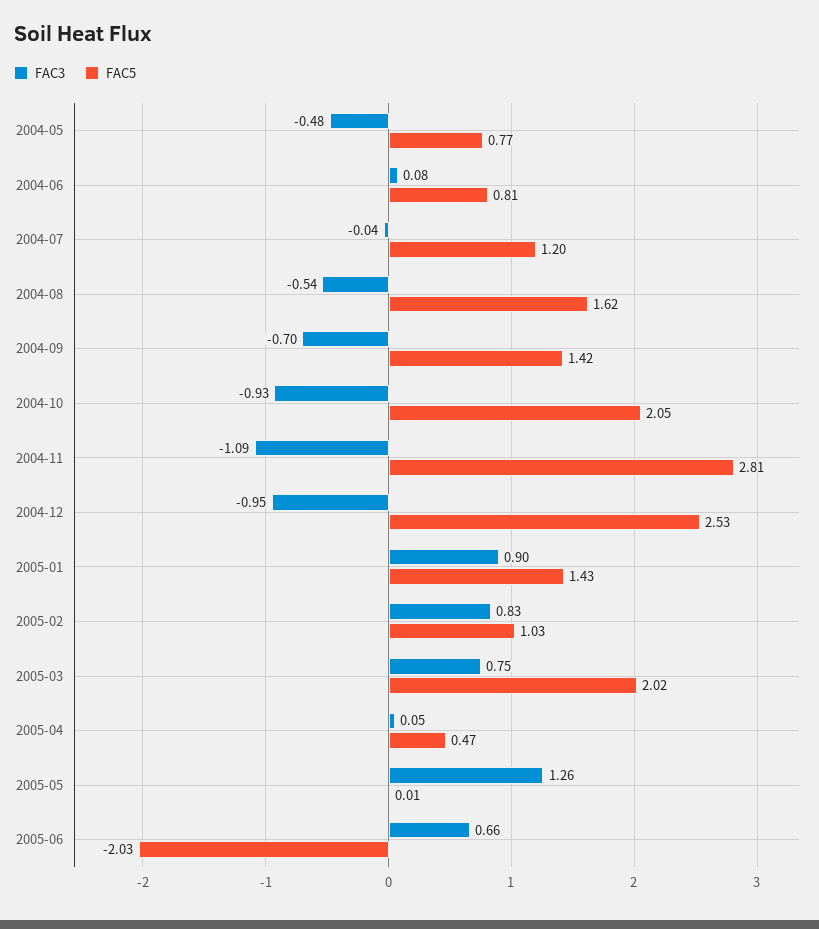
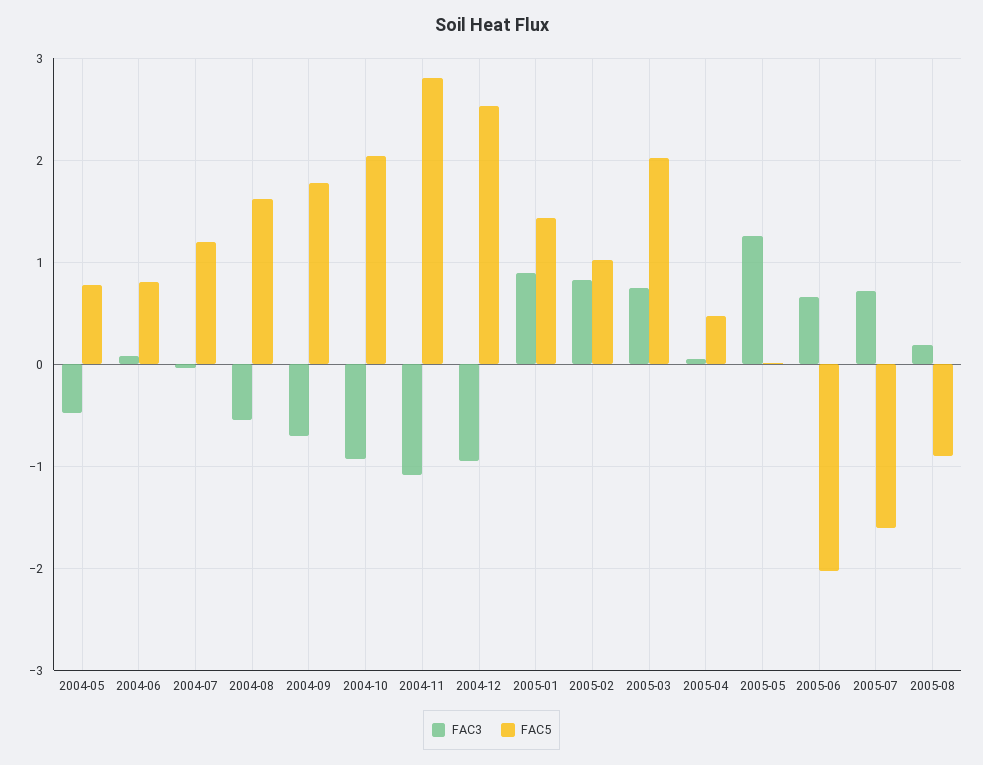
FAC5, 2004-09: 1.42 -> 1.8
FAC3, 2005-07: none -> 0.7
FAC5, 2005-07: none -> -1.6
FAC3, 2005-08: none -> 0.2
FAC5, 2005-08: none -> -0.9

